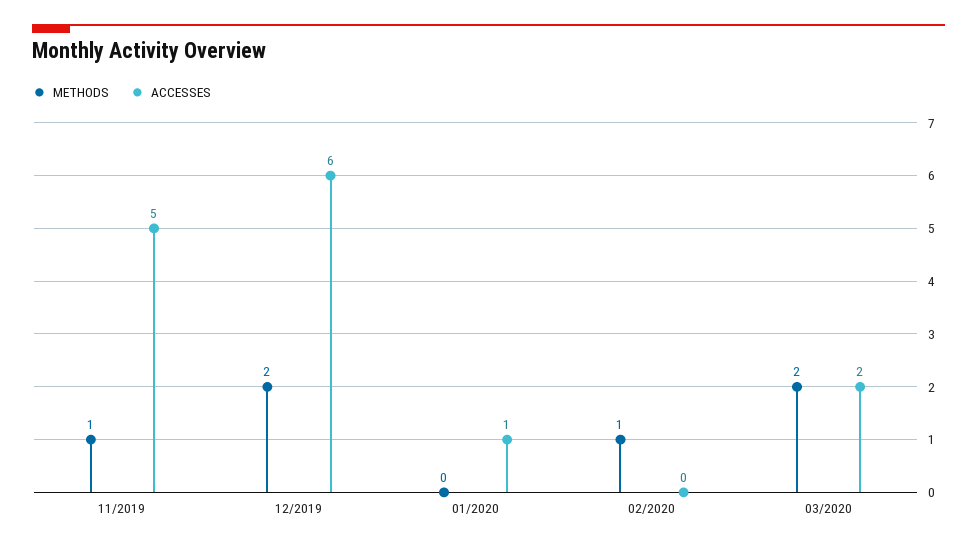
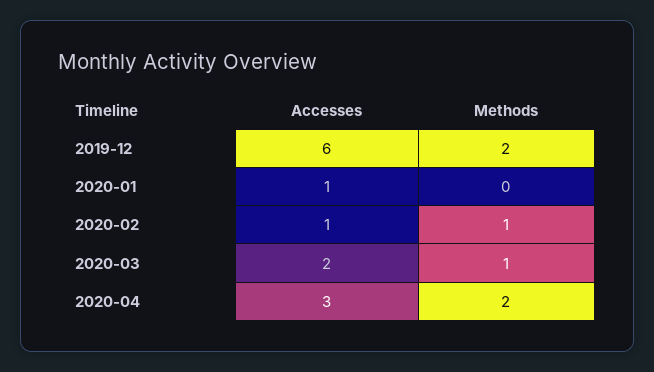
METHODS, 11/2019: 1 -> none
ACCESSES, 11/2019: 5 -> none
ACCESSES, 02/2020: 0 -> 1
METHODS, 03/2020: 2 -> 1
ACCESSES, 2020-04: none -> 3
METHODS, 2020-04: none -> 2

